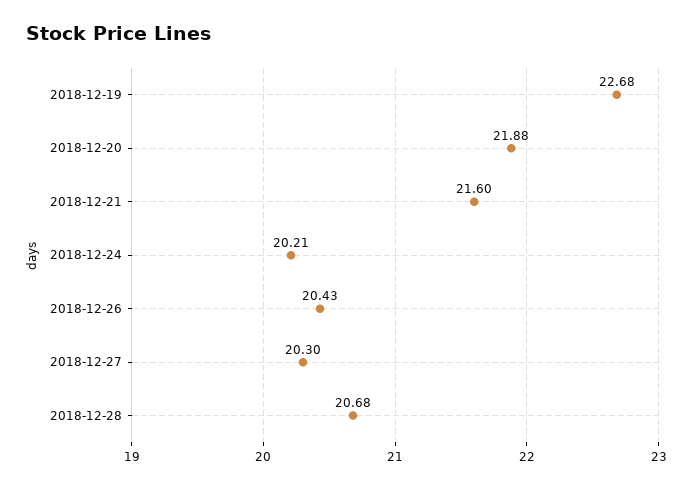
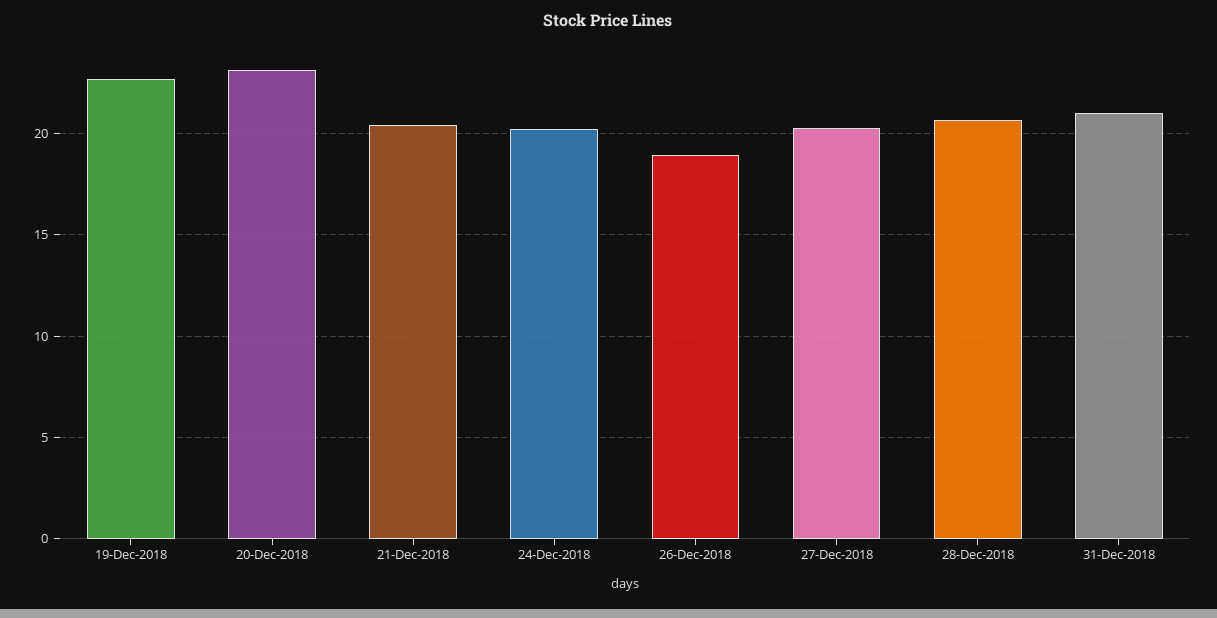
2018-12-20: 21.88 -> 23
2018-12-21: 21.6 -> 20.5
2018-12-26: 20.43 -> 19
31-Dec-2018: none -> 21

